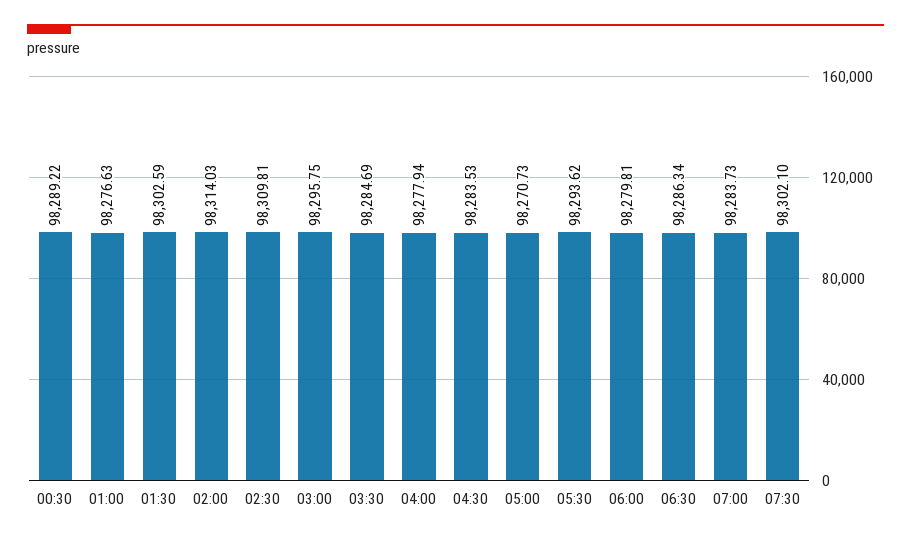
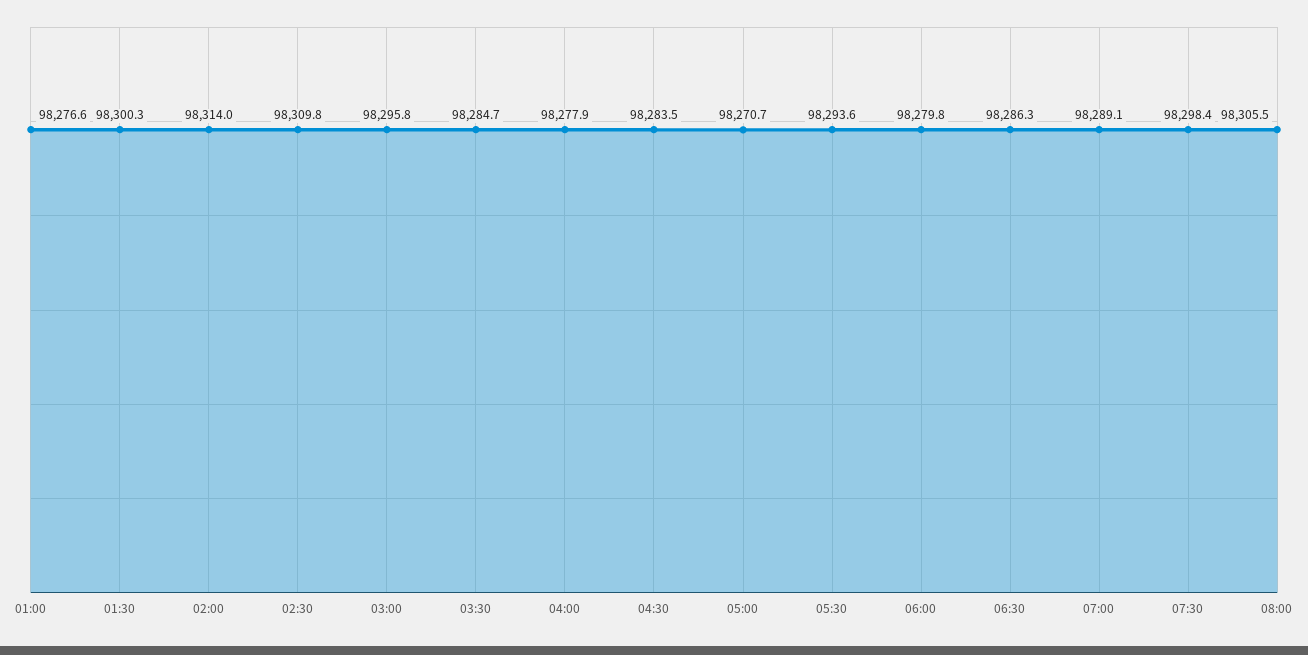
00:30: 98289.22 -> none
01:30: 98302.59 -> 98300.3
07:00: 98283.73 -> 98289.1
07:30: 98302.1 -> 98298.4
08:00: none -> 98305.5

